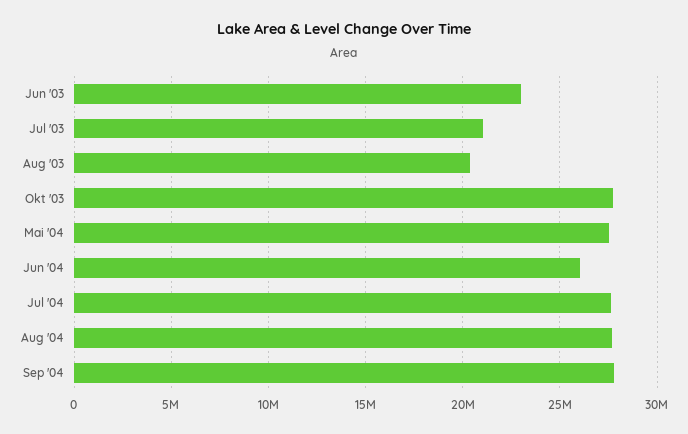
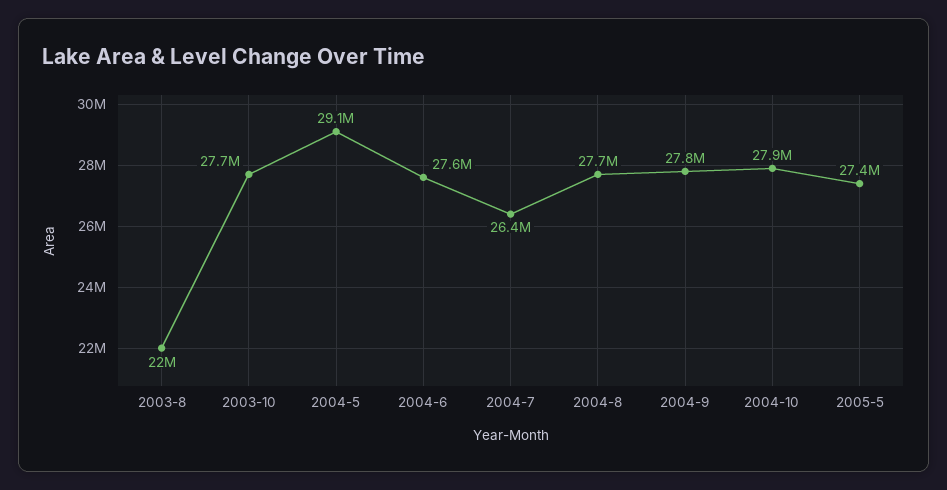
Jun '03: 23000000 -> none
Jul '03: 21000000 -> none
Aug '03: 20500000 -> 22000000
Mai '04: 27500000 -> 29100000
Jun '04: 26000000 -> 27600000
Jul '04: 27500000 -> 26400000
2004-10: none -> 27900000
2005-5: none -> 27400000

